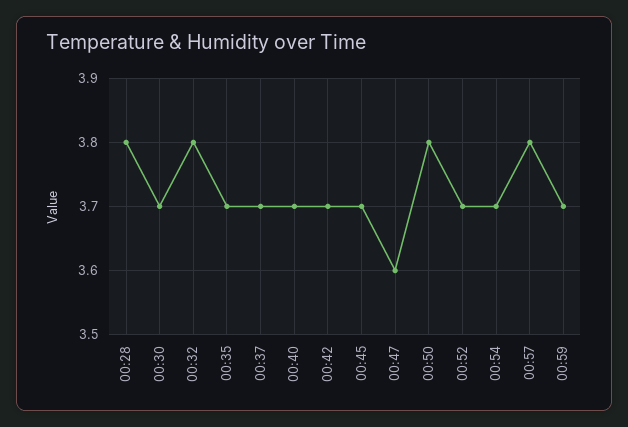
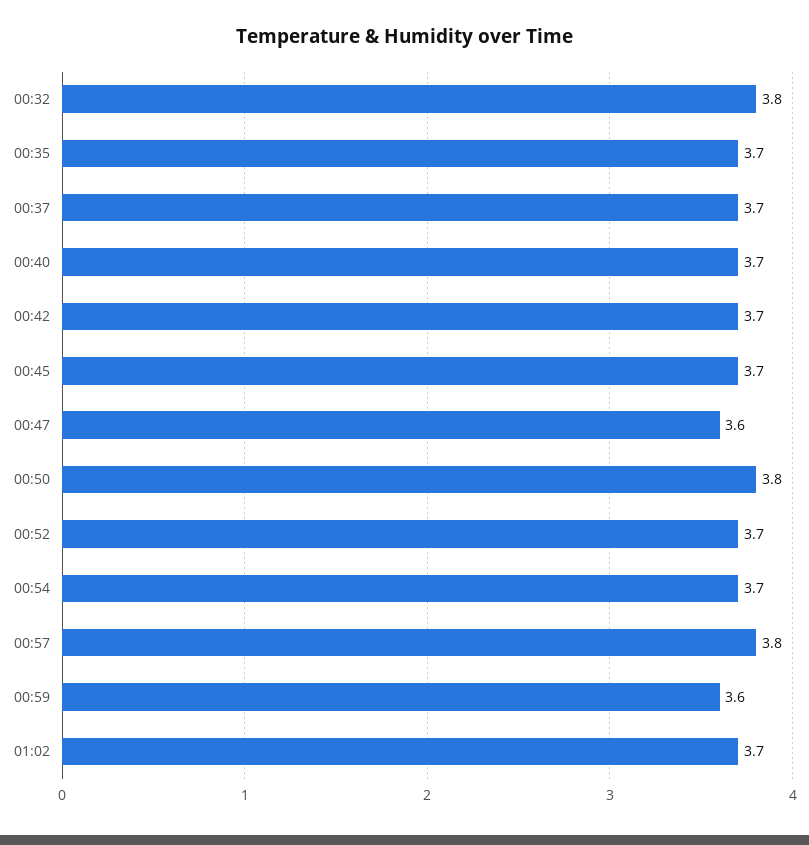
00:28: 3.8 -> none
00:30: 3.7 -> none
00:59: 3.7 -> 3.6
01:02: none -> 3.7

